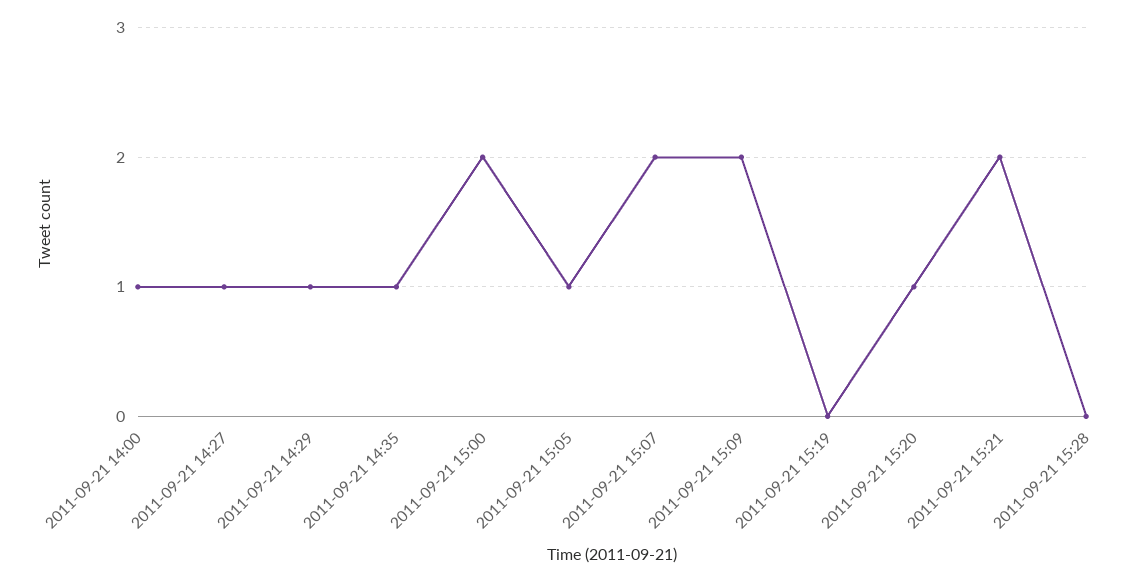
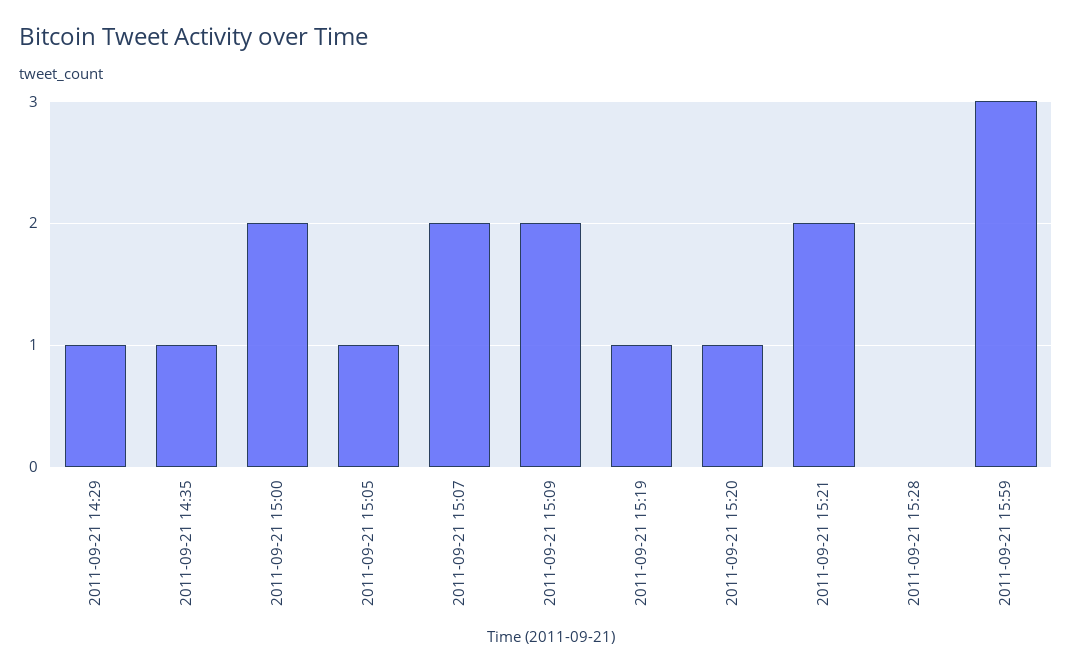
2011-09-21 14:00: 1 -> none
2011-09-21 14:27: 1 -> none
2011-09-21 15:19: 0 -> 1
2011-09-21 15:59: none -> 3

